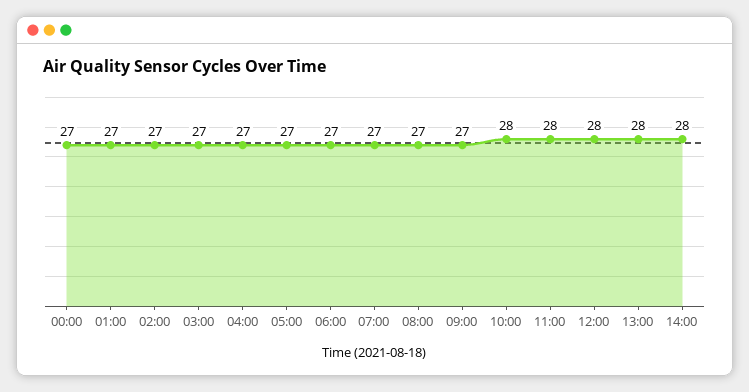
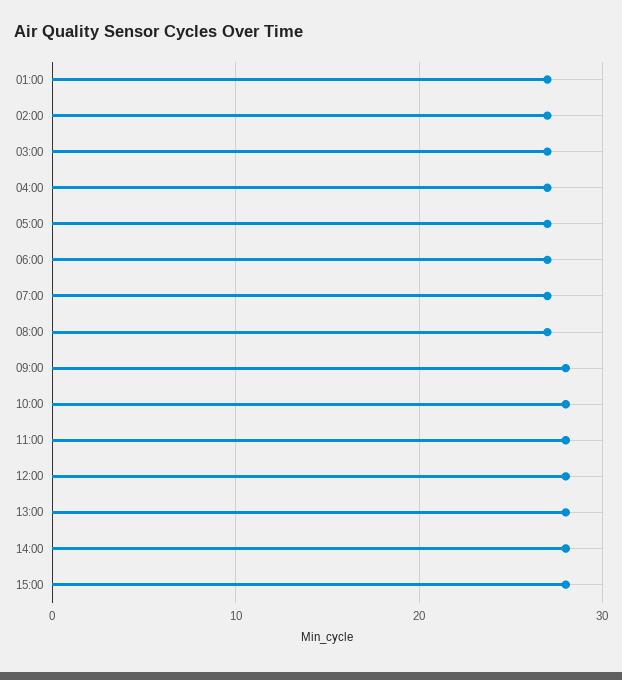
00:00: 27 -> none
09:00: 27 -> 28
15:00: none -> 28

